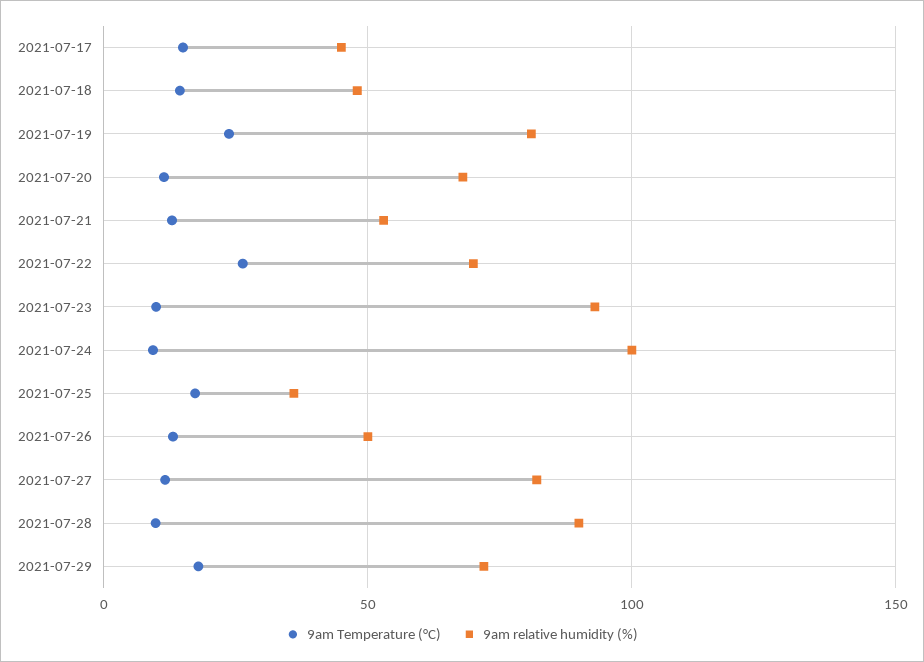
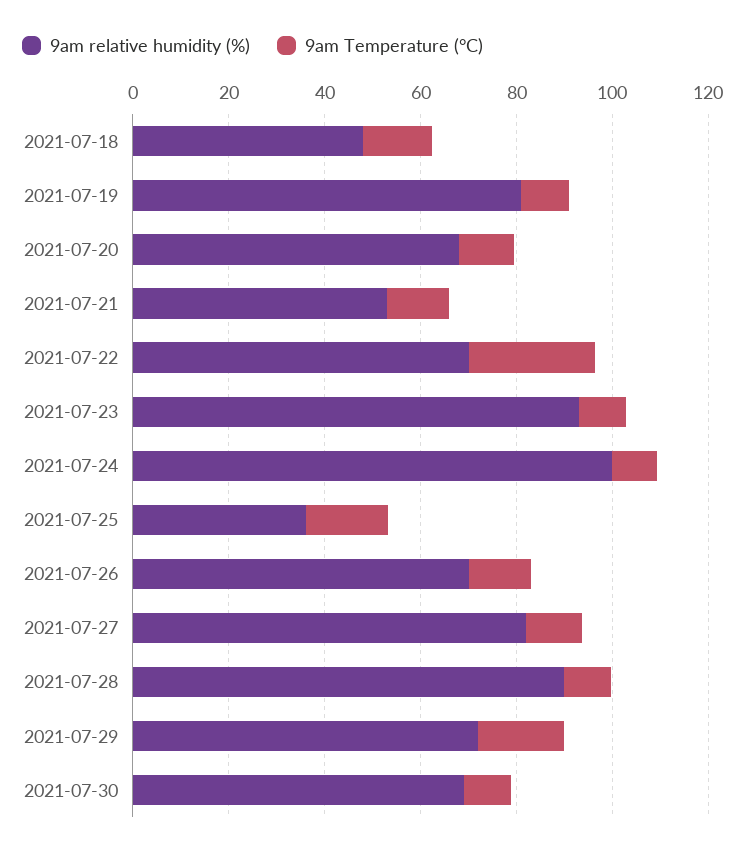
9am Temperature (°C), 2021-07-17: 15 -> none
9am relative humidity (%), 2021-07-17: 45 -> none
9am Temperature (°C), 2021-07-19: 25 -> 10
9am relative humidity (%), 2021-07-26: 50 -> 70
9am relative humidity (%), 2021-07-30: none -> 70
9am Temperature (°C), 2021-07-30: none -> 10

